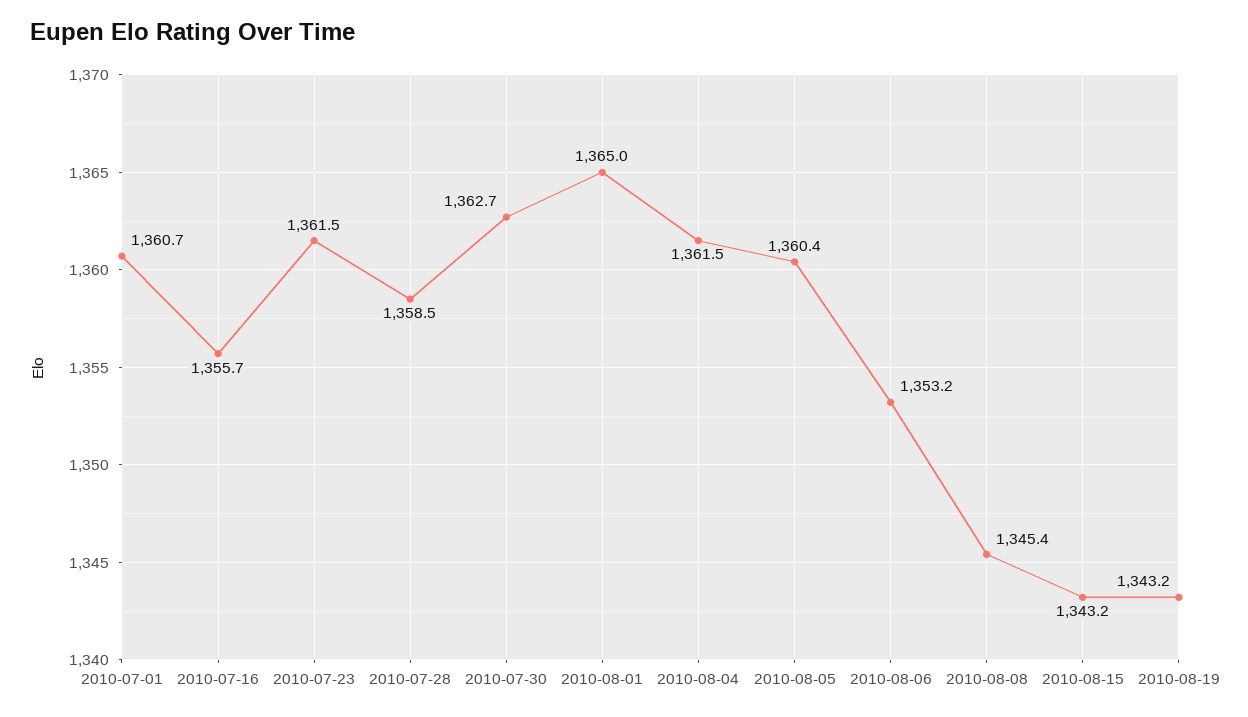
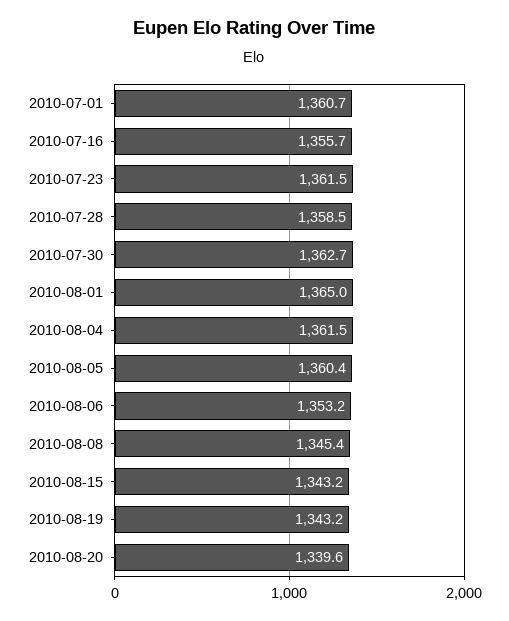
2010-08-20: none -> 1339.6

